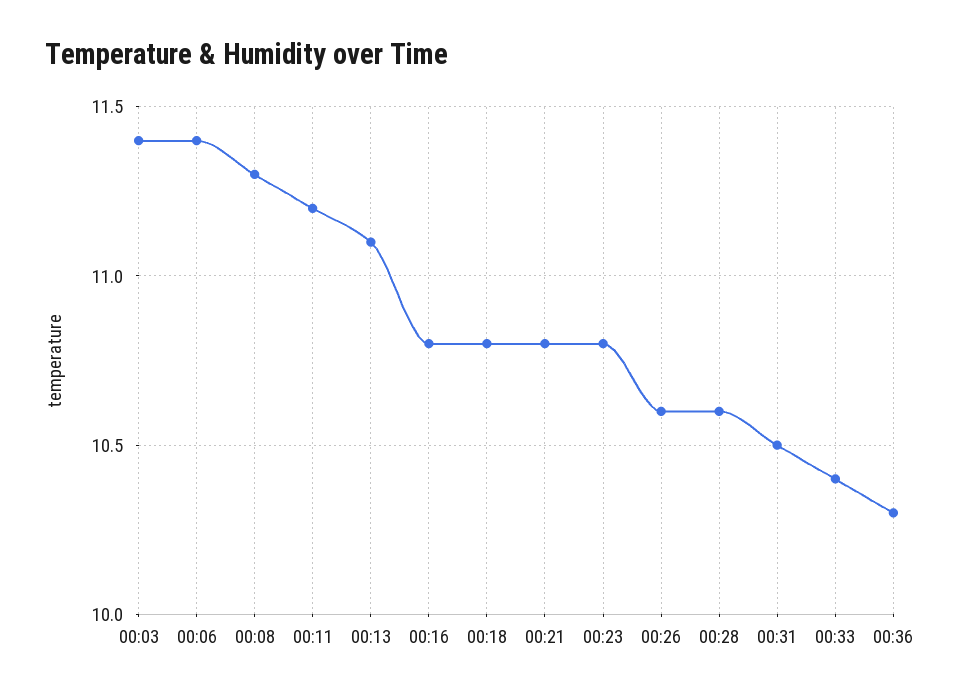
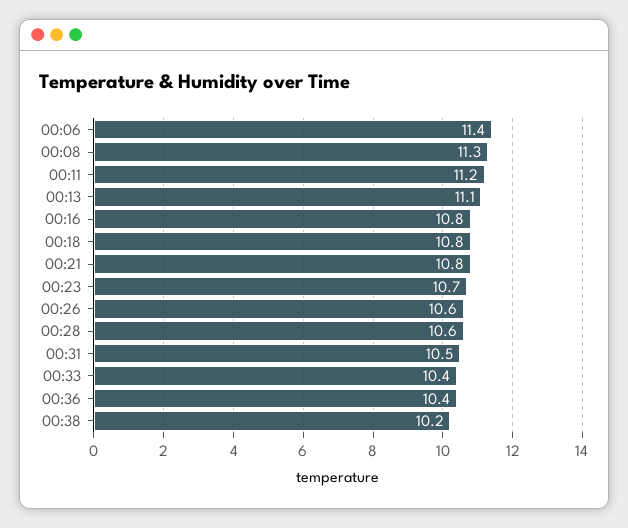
00:03: 11.4 -> none
00:23: 10.8 -> 10.7
00:36: 10.3 -> 10.4
00:38: none -> 10.2

